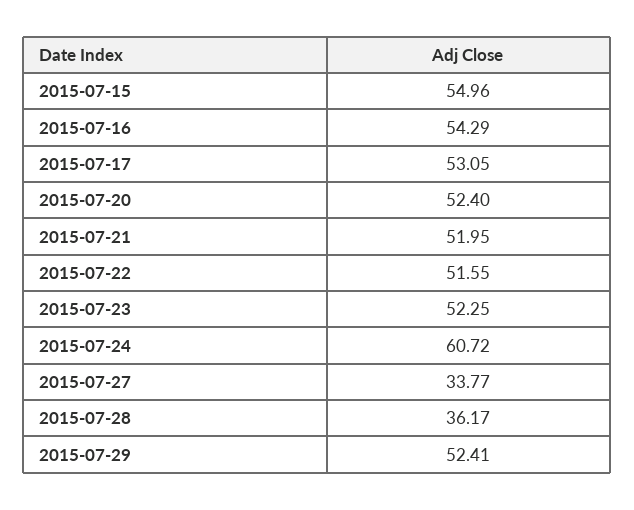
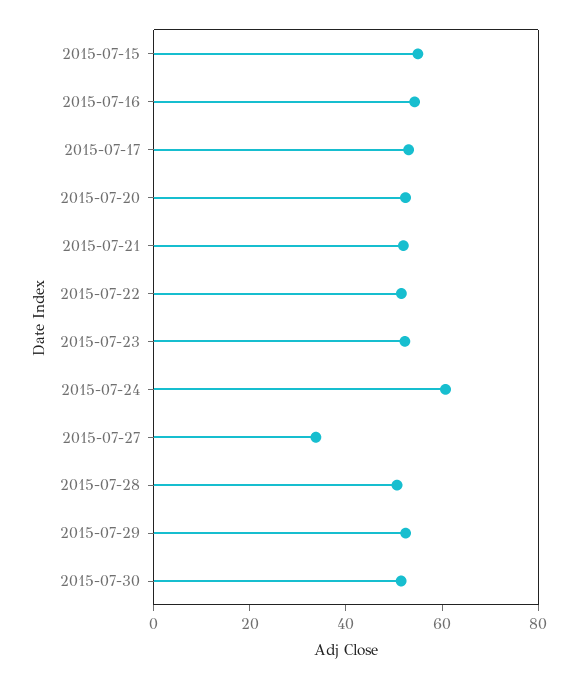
2015-07-28: 36.17 -> 50
2015-07-30: none -> 50

